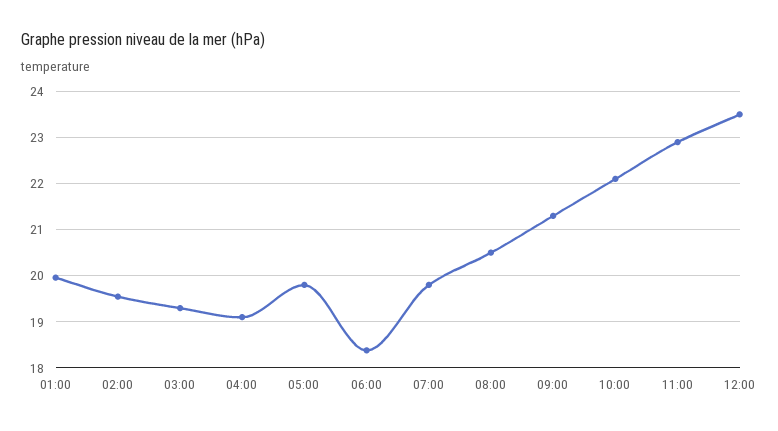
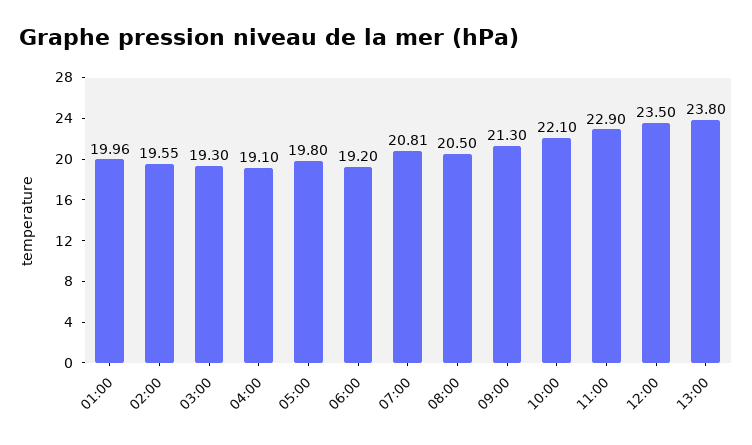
06:00: 18.4 -> 19.2
07:00: 19.8 -> 20.81
13:00: none -> 23.8

